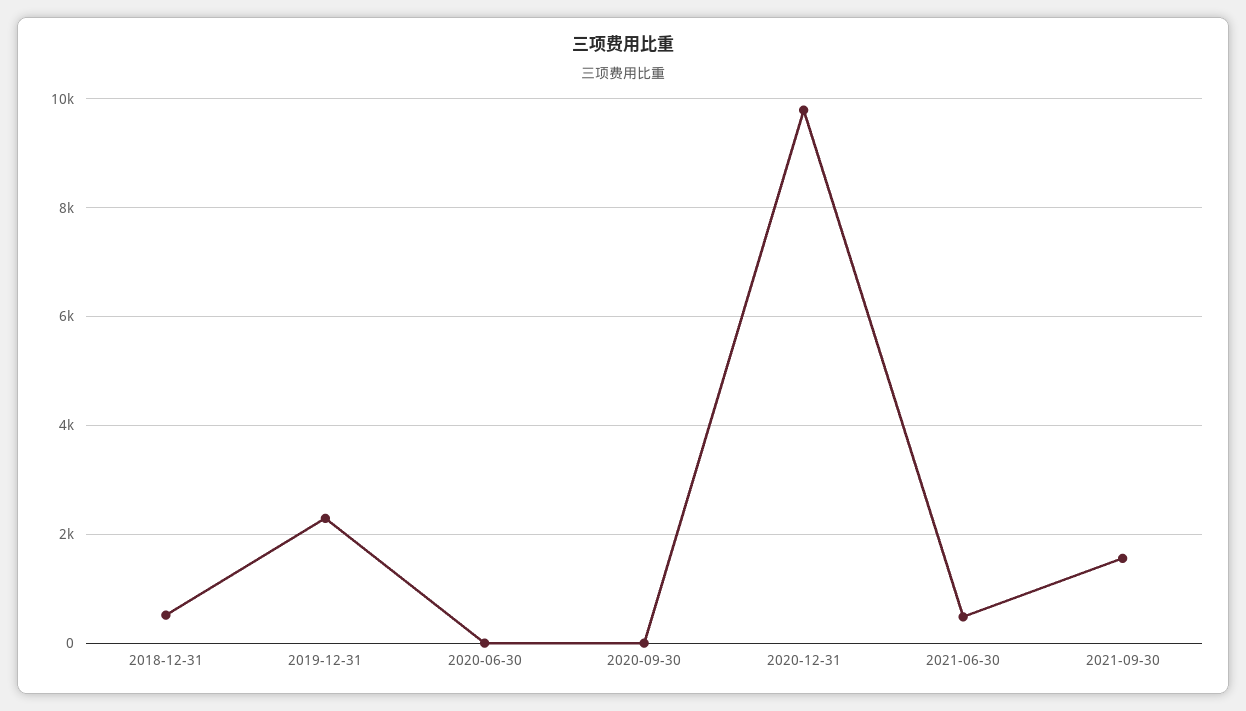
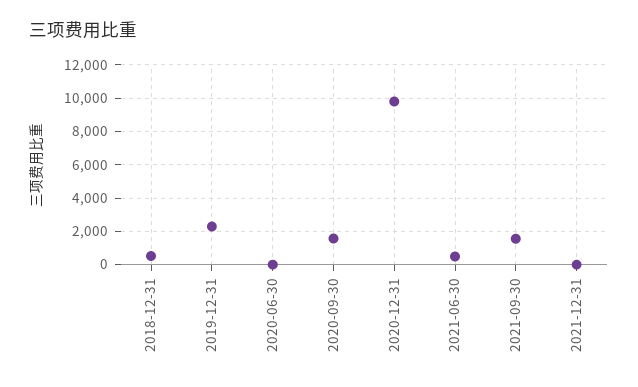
2020-09-30: 0 -> 1500
2021-12-31: none -> 0

